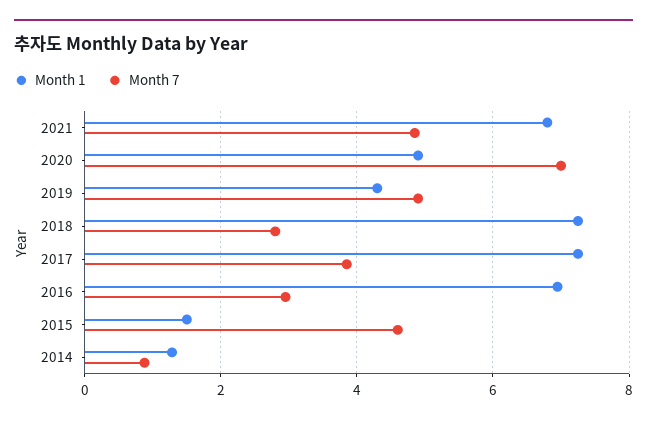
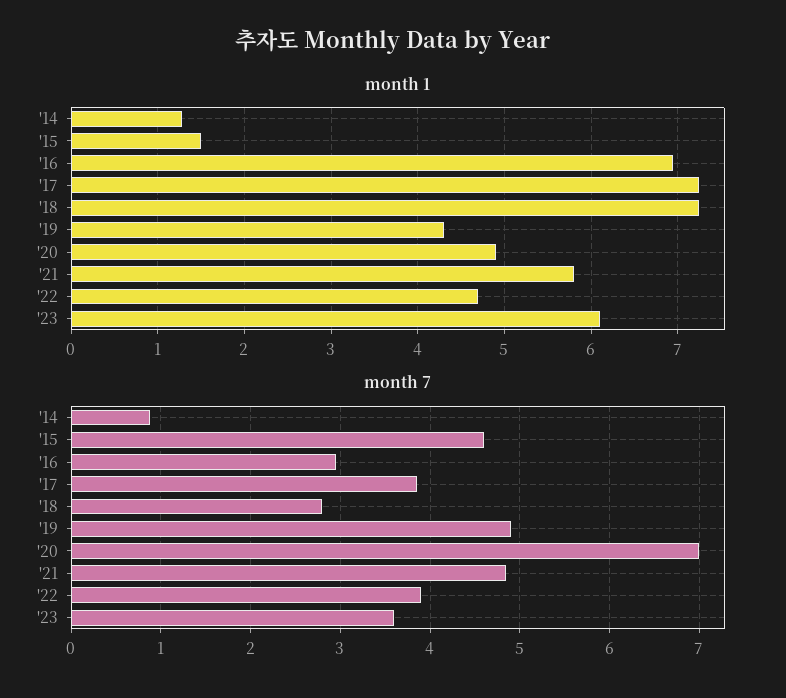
Month 1, 2021: 6.8 -> 5.8
Month 1, '22: none -> 4.7
Month 1, '23: none -> 6.1
Month 7, '22: none -> 3.9
Month 7, '23: none -> 3.6

